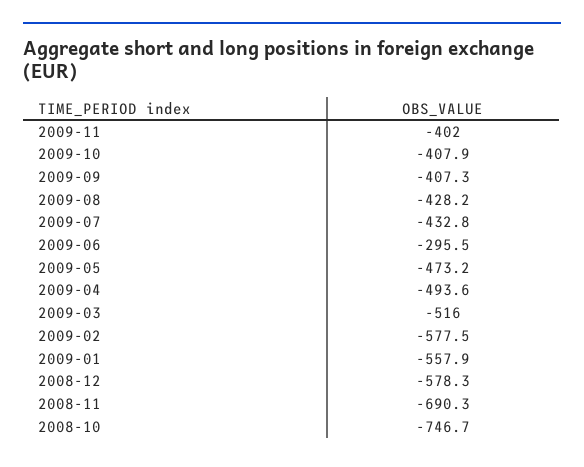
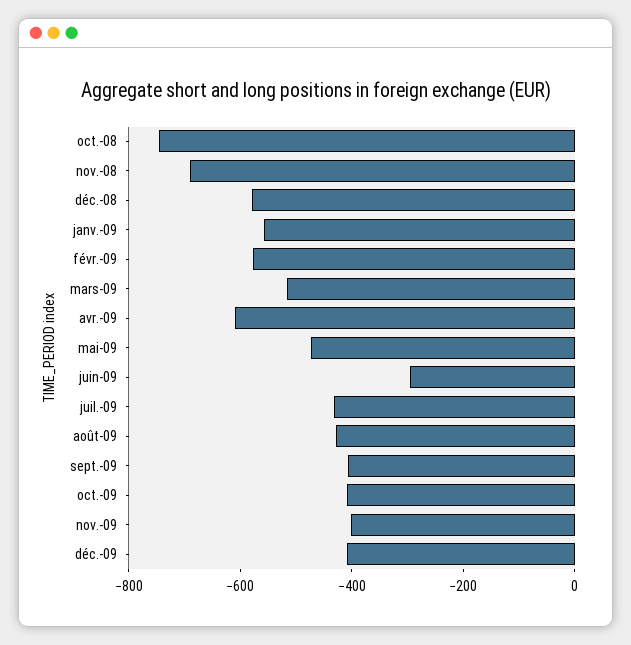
2009-04: -493.6 -> -600
déc.-09: none -> -400

